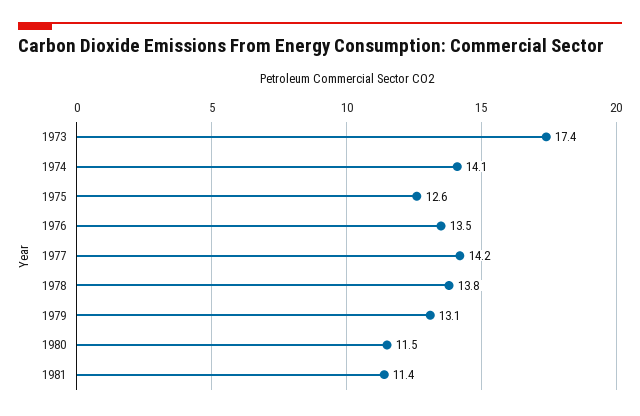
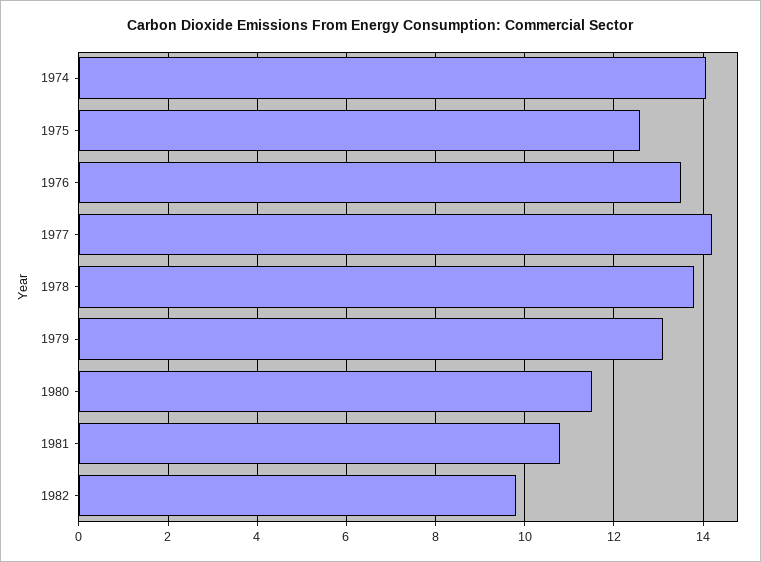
1973: 17.4 -> none
1981: 11.4 -> 10.8
1982: none -> 9.8

